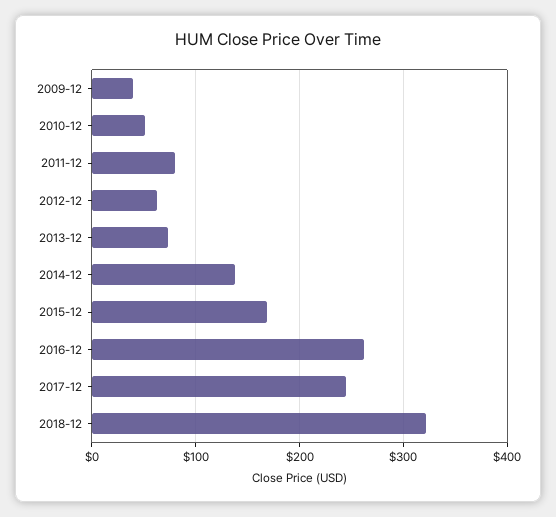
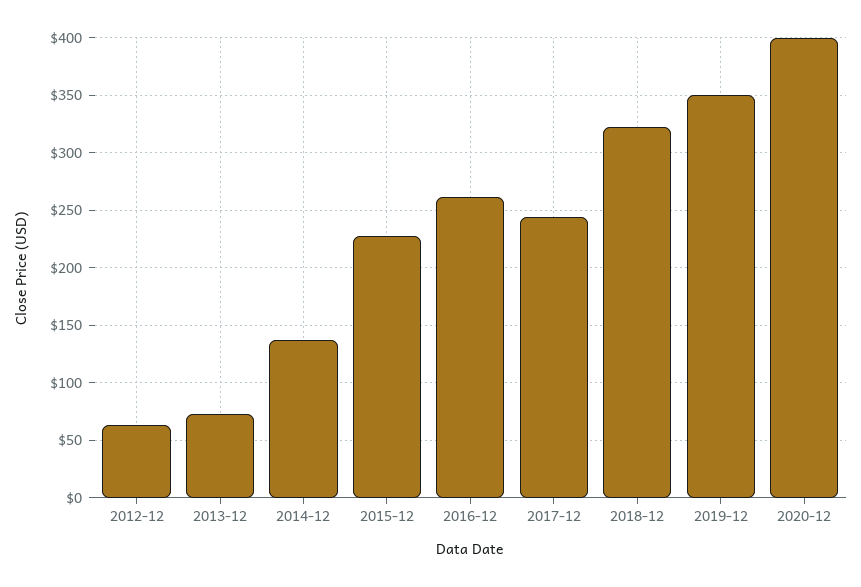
2009-12: 40 -> none
2010-12: 50 -> none
2011-12: 80 -> none
2015-12: 170 -> 230
2019-12: none -> 350
2020-12: none -> 400

